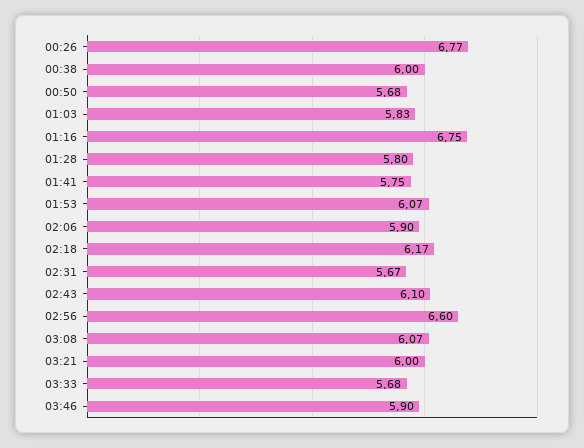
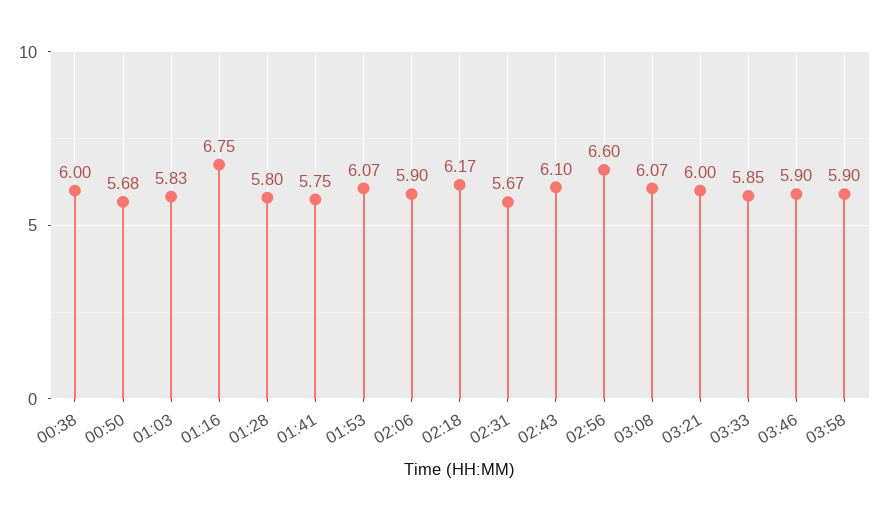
00:26: 6.77 -> none
03:33: 5.68 -> 5.85
03:58: none -> 5.9

